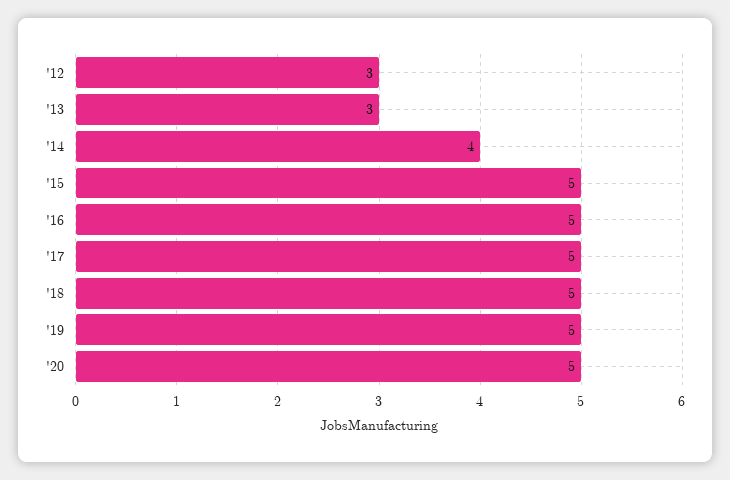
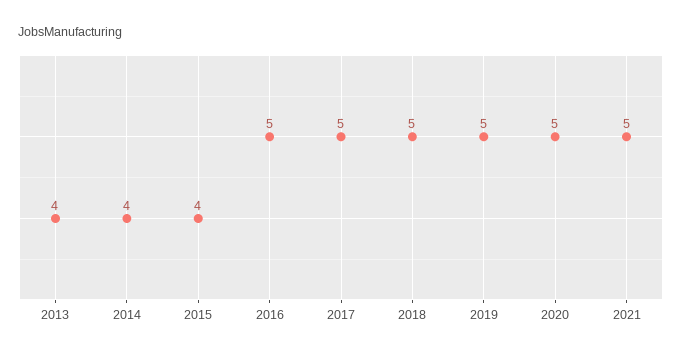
'12: 3 -> none
'13: 3 -> 4
'15: 5 -> 4
2021: none -> 5

